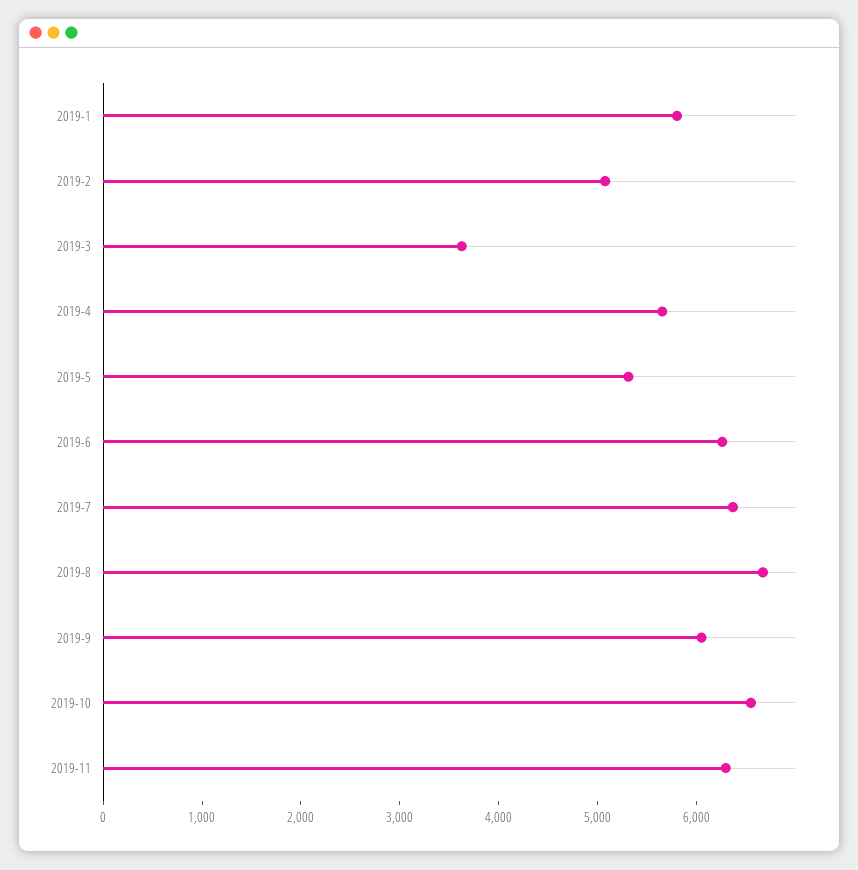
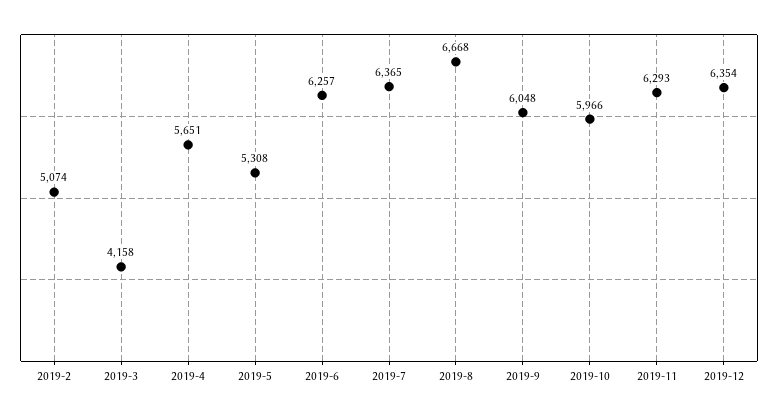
2019-1: 5800 -> none
2019-3: 3600 -> 4158
2019-10: 6600 -> 5966
2019-12: none -> 6354

